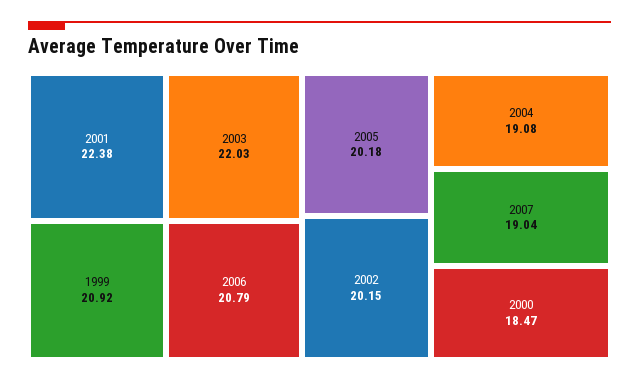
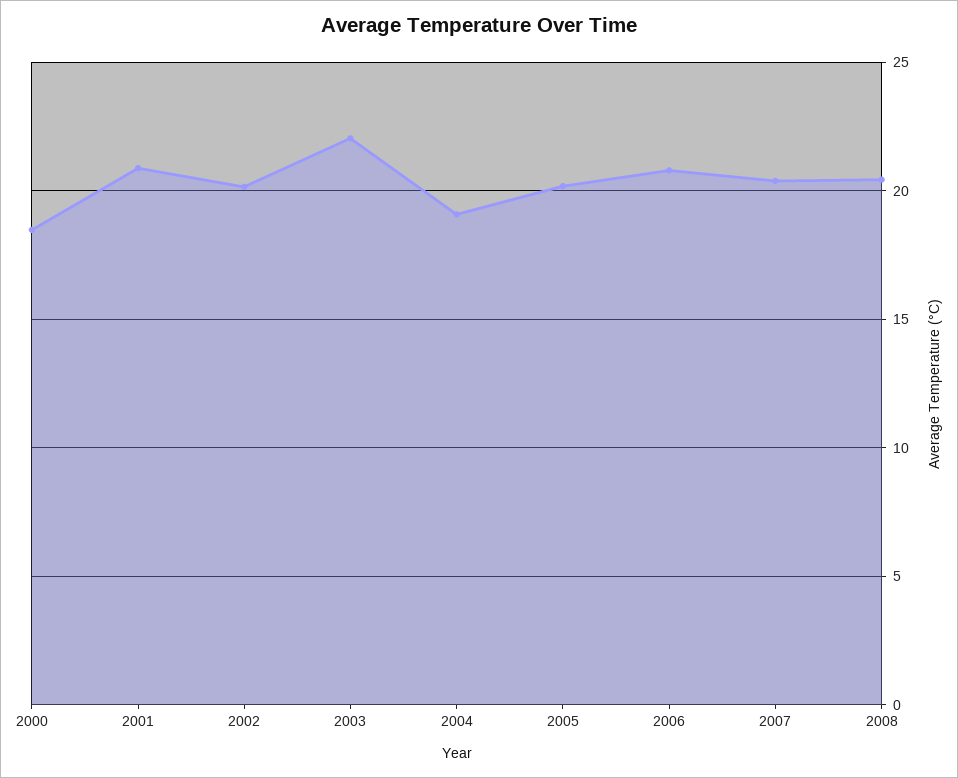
2001: 22.38 -> 21
1999: 20.92 -> none
2007: 19.04 -> 20.5
2008: none -> 20.5

